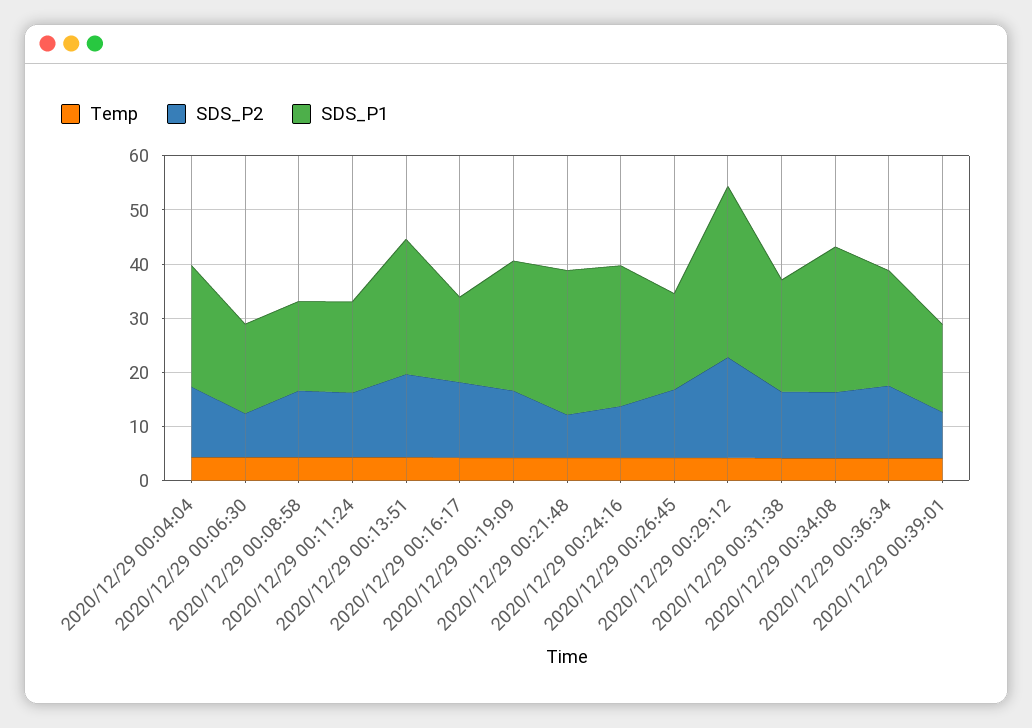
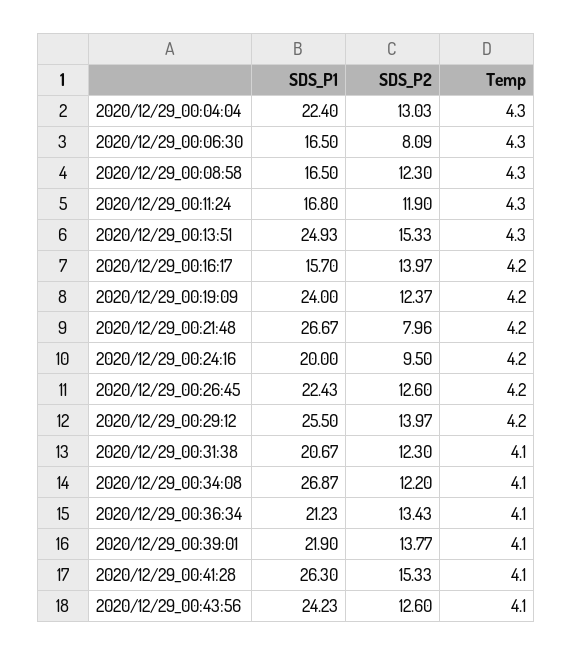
SDS_P1, 2020/12/29 00:24:16: 26 -> 20
SDS_P1, 2020/12/29 00:26:45: 18 -> 22.43
SDS_P2, 2020/12/29 00:29:12: 18 -> 13.97
SDS_P1, 2020/12/29 00:29:12: 32 -> 25.5
SDS_P2, 2020/12/29 00:39:01: 8 -> 13.77
SDS_P1, 2020/12/29 00:39:01: 16 -> 21.9
SDS_P1, 2020/12/29_00:41:28: none -> 26.3
SDS_P2, 2020/12/29_00:41:28: none -> 15.33
Temp, 2020/12/29_00:41:28: none -> 4.1
SDS_P1, 2020/12/29_00:43:56: none -> 24.23
SDS_P2, 2020/12/29_00:43:56: none -> 12.6
Temp, 2020/12/29_00:43:56: none -> 4.1

